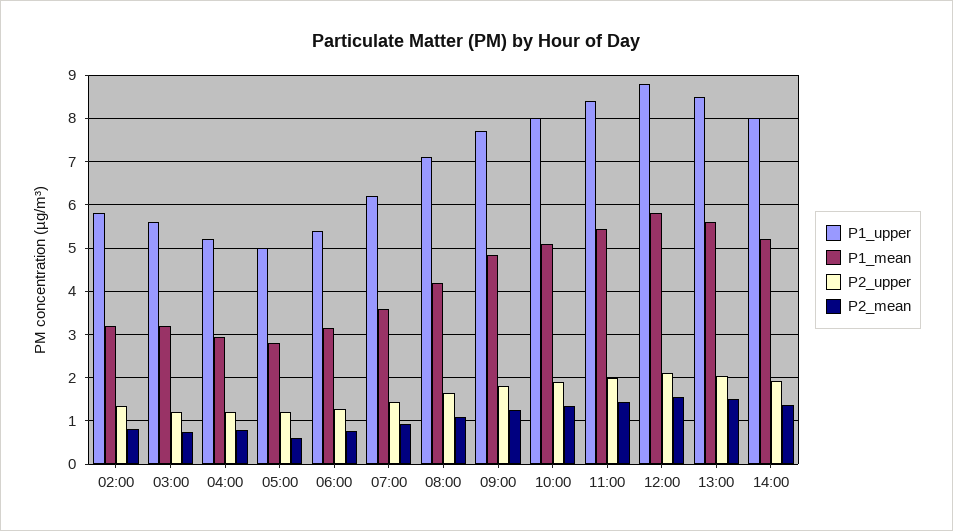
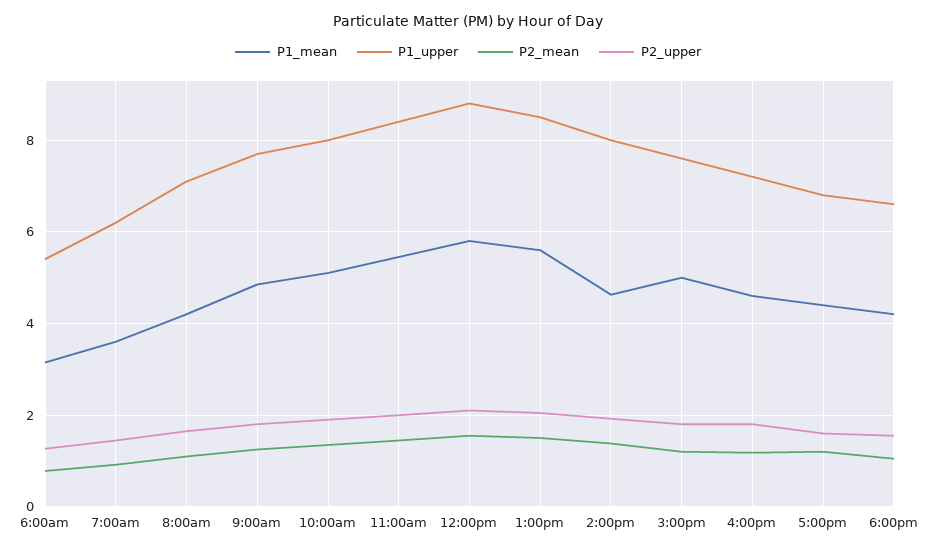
P1_upper, 02:00: 5.8 -> none
P1_mean, 02:00: 3.2 -> none
P2_upper, 02:00: 1.4 -> none
P2_mean, 02:00: 0.8 -> none
P1_upper, 03:00: 5.6 -> none
P1_mean, 03:00: 3.2 -> none
P2_upper, 03:00: 1.2 -> none
P2_mean, 03:00: 0.8 -> none
P1_upper, 04:00: 5.2 -> none
P1_mean, 04:00: 3 -> none
P2_upper, 04:00: 1.2 -> none
P2_mean, 04:00: 0.8 -> none
P1_upper, 05:00: 5 -> none
P1_mean, 05:00: 2.8 -> none
P2_upper, 05:00: 1.2 -> none
P2_mean, 05:00: 0.6 -> none
P1_mean, 14:00: 5.2 -> 4.6
P1_mean, 3:00pm: none -> 5
P1_upper, 3:00pm: none -> 7.6
P2_mean, 3:00pm: none -> 1.2
P2_upper, 3:00pm: none -> 1.8
P1_mean, 4:00pm: none -> 4.6
P1_upper, 4:00pm: none -> 7.2
P2_mean, 4:00pm: none -> 1.2
P2_upper, 4:00pm: none -> 1.8
P1_mean, 5:00pm: none -> 4.4
P1_upper, 5:00pm: none -> 6.8
P2_mean, 5:00pm: none -> 1.2
P2_upper, 5:00pm: none -> 1.6
P1_mean, 6:00pm: none -> 4.2
P1_upper, 6:00pm: none -> 6.6
P2_mean, 6:00pm: none -> 1
P2_upper, 6:00pm: none -> 1.6

